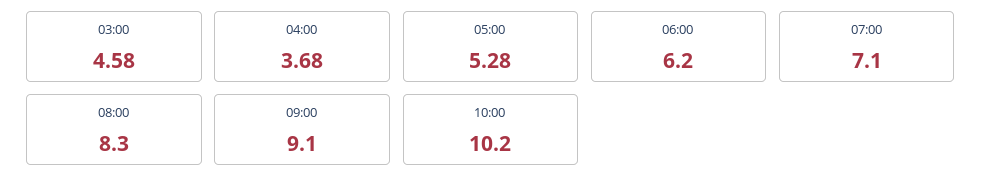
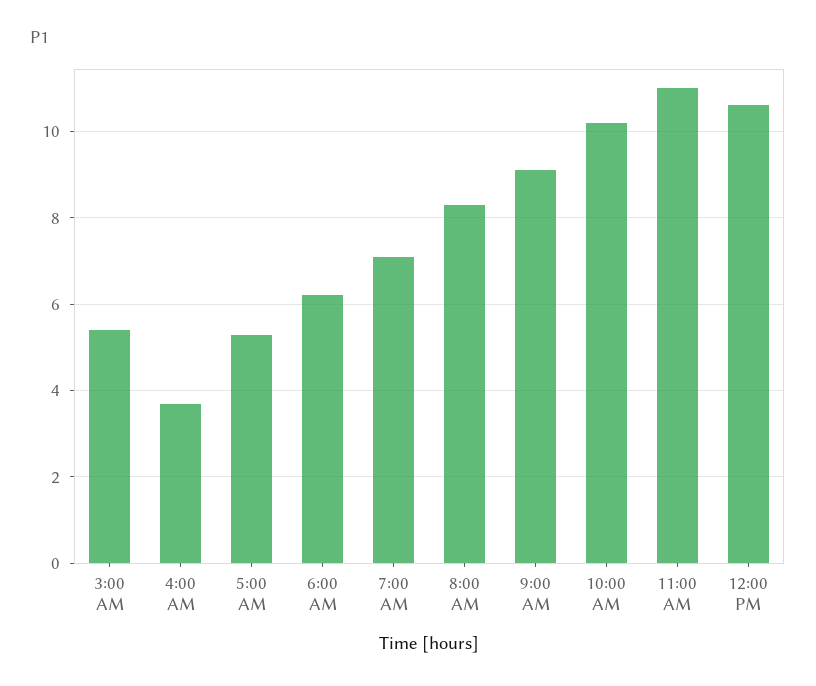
03:00: 4.58 -> 5.4
11:00 AM: none -> 11
12:00 PM: none -> 10.6

